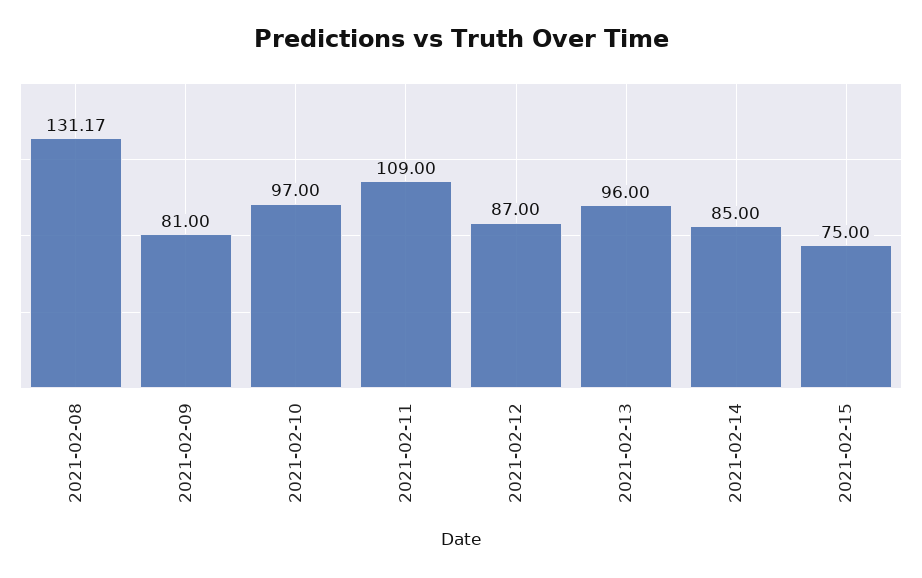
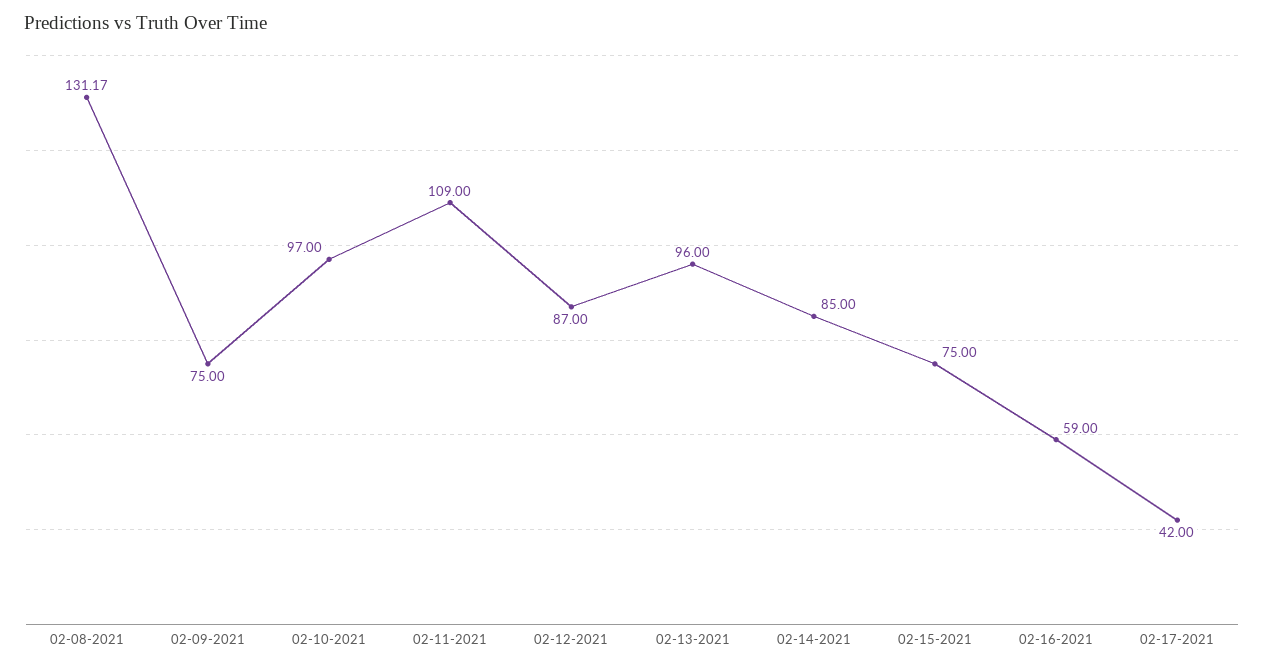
2021-02-09: 81 -> 75
02-16-2021: none -> 59
02-17-2021: none -> 42

